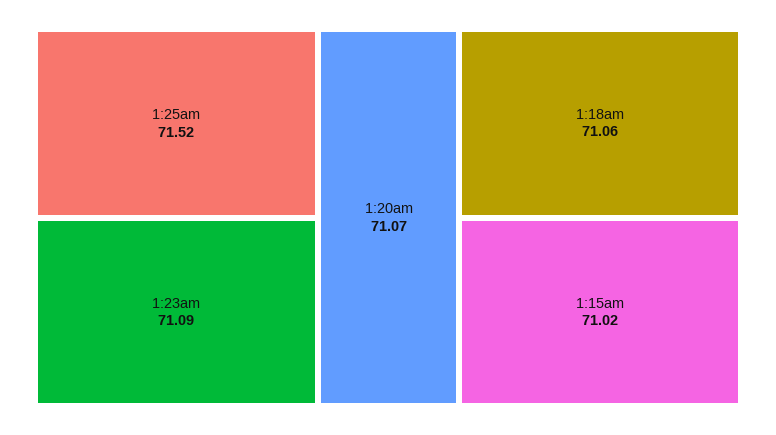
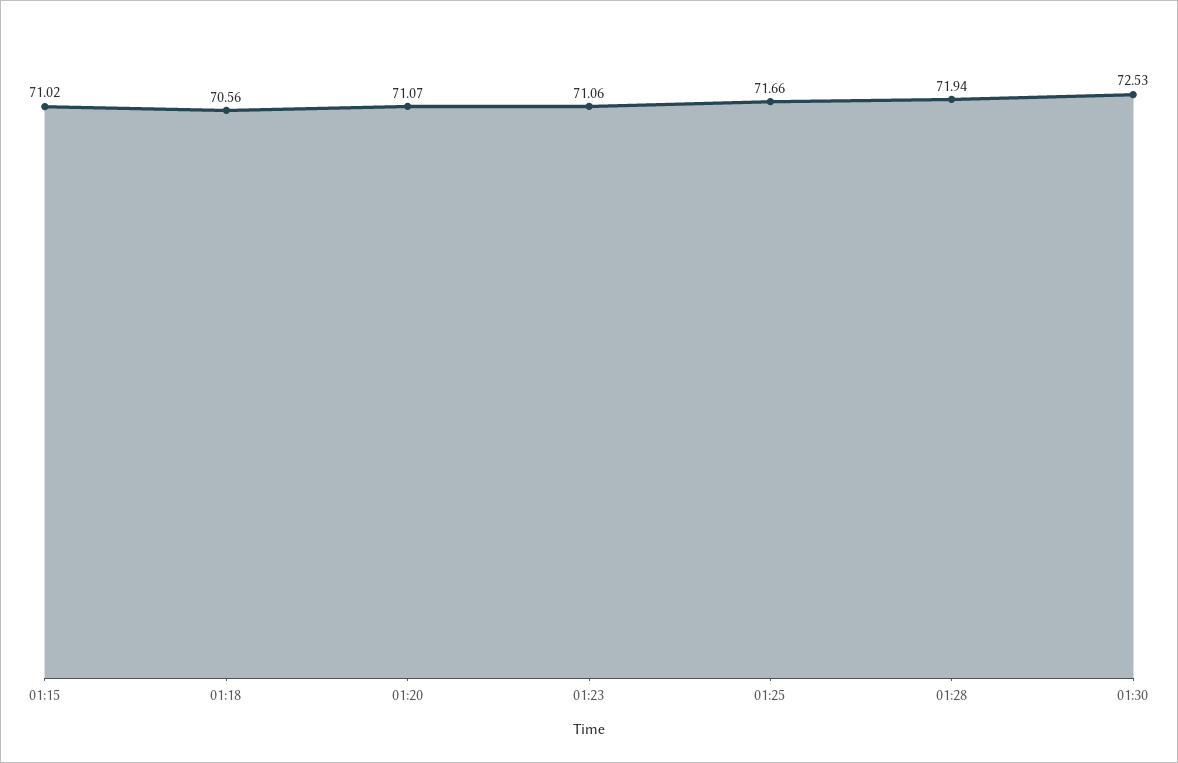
1:25am: 71.52 -> 71.66
1:23am: 71.09 -> 71.06
1:18am: 71.06 -> 70.56
01:28: none -> 71.94
01:30: none -> 72.53

